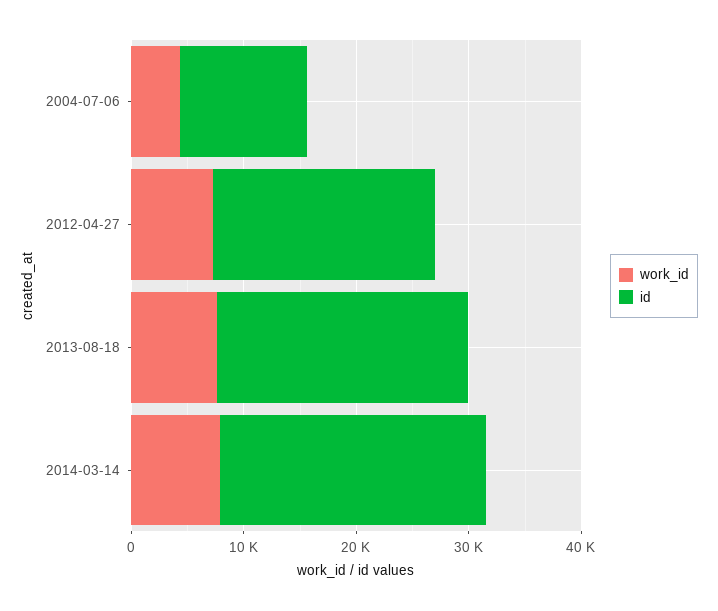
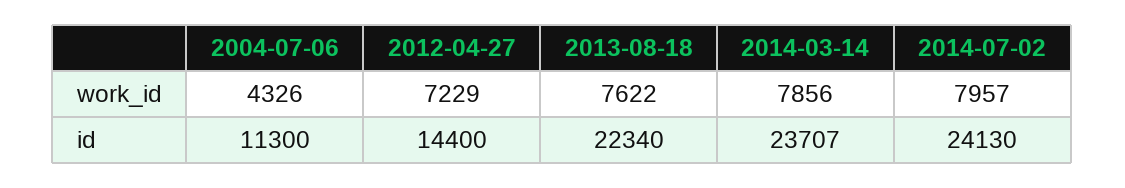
id, 2012-04-27: 20000 -> 14400
work_id, 2014-07-02: none -> 7957
id, 2014-07-02: none -> 24130

